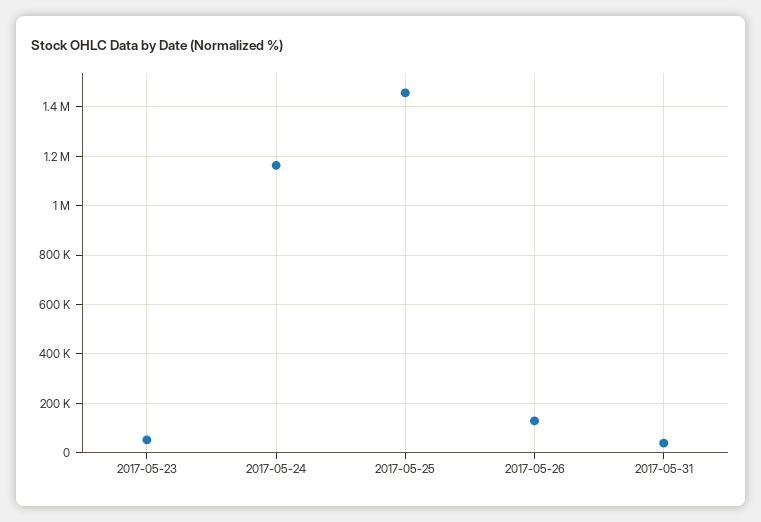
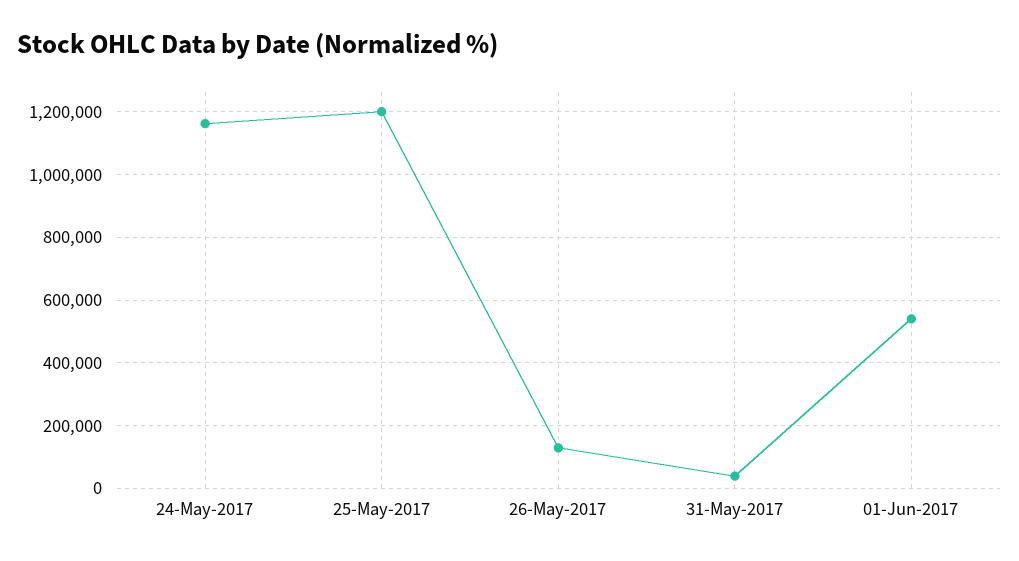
2017-05-23: 50000 -> none
2017-05-25: 1450000 -> 1200000
01-Jun-2017: none -> 540000

